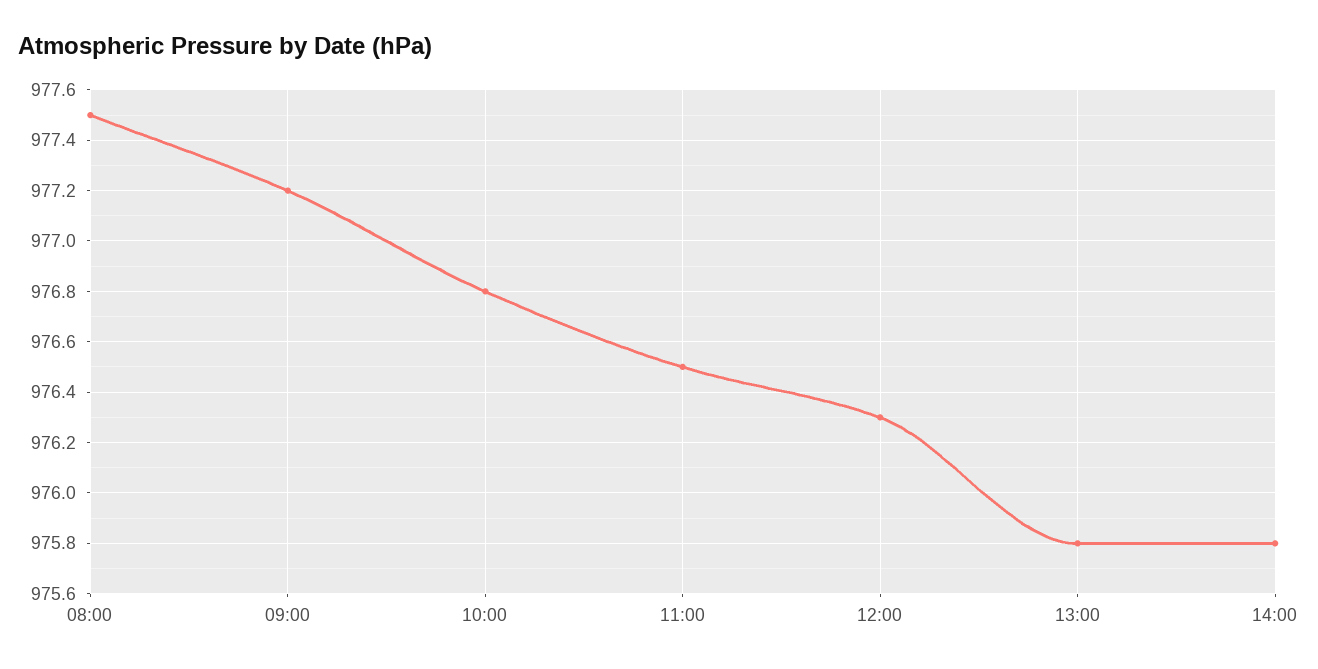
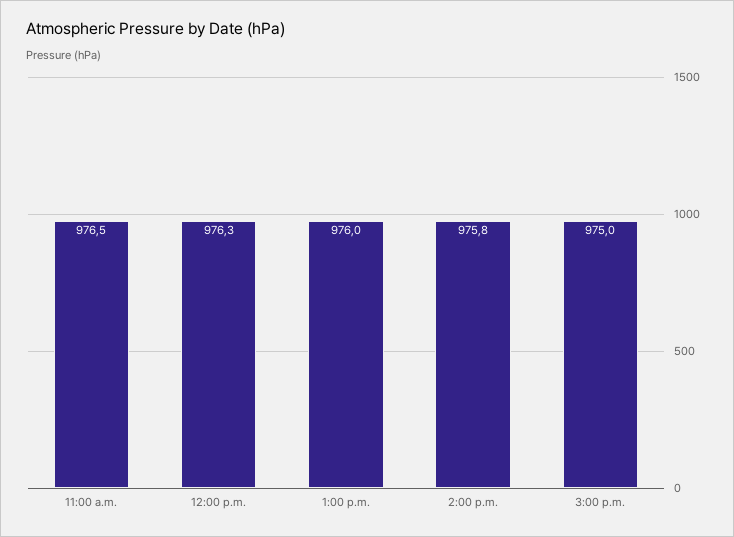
08:00: 977.5 -> none
09:00: 977.2 -> none
10:00: 976.8 -> none
13:00: 975.8 -> 976
3:00 p.m.: none -> 975

